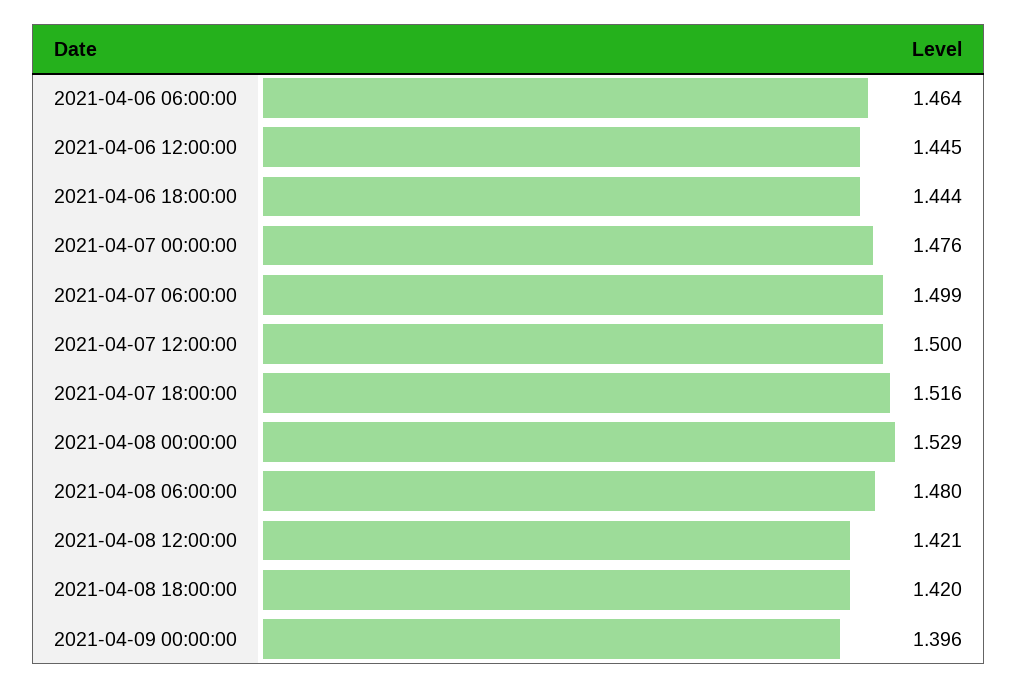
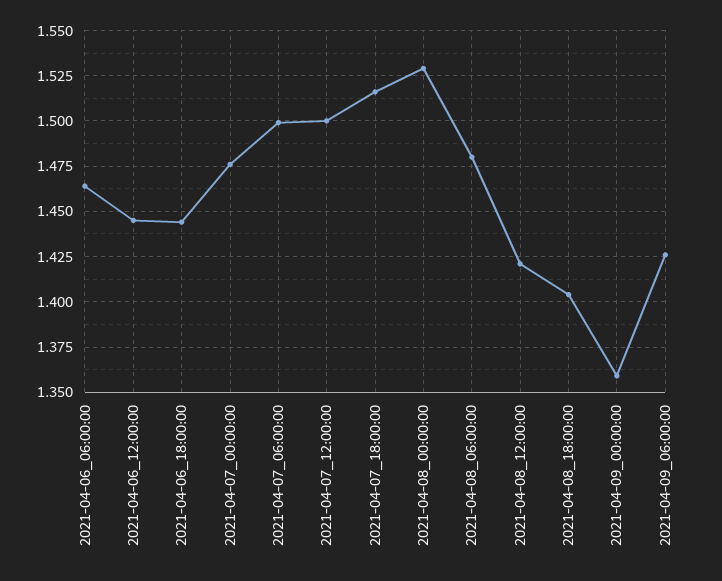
2021-04-08 18:00:00: 1.42 -> 1.405
2021-04-09 00:00:00: 1.396 -> 1.36
2021-04-09_06:00:00: none -> 1.425

